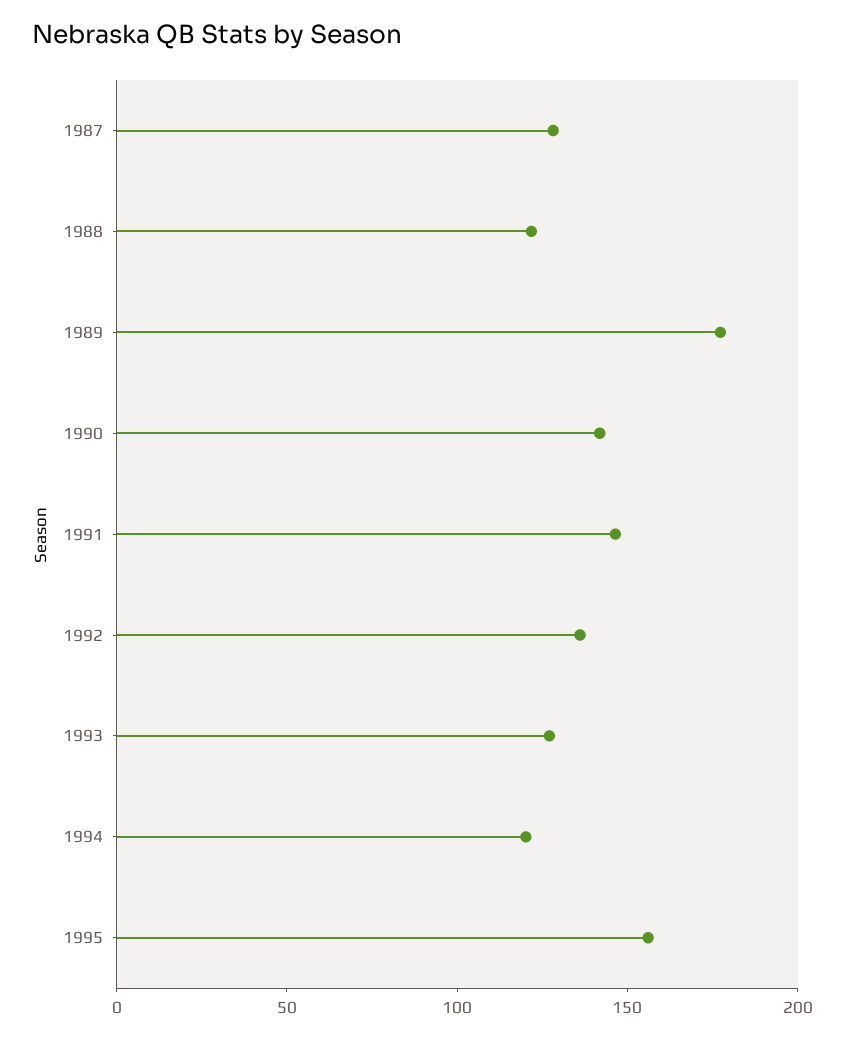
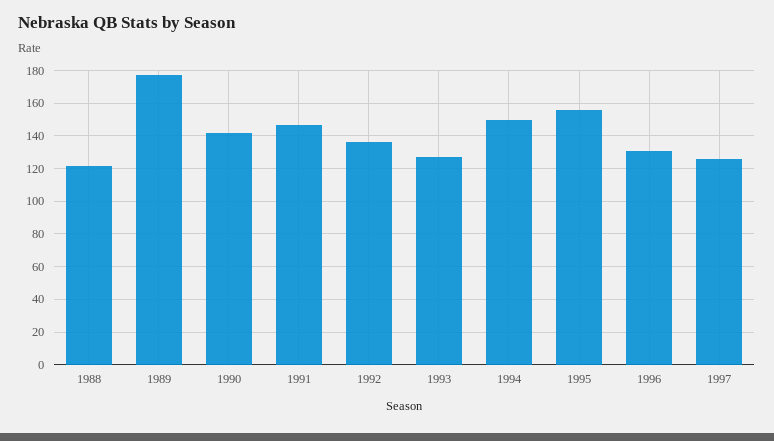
1987: 130 -> none
1994: 120 -> 150
1996: none -> 130
1997: none -> 125

